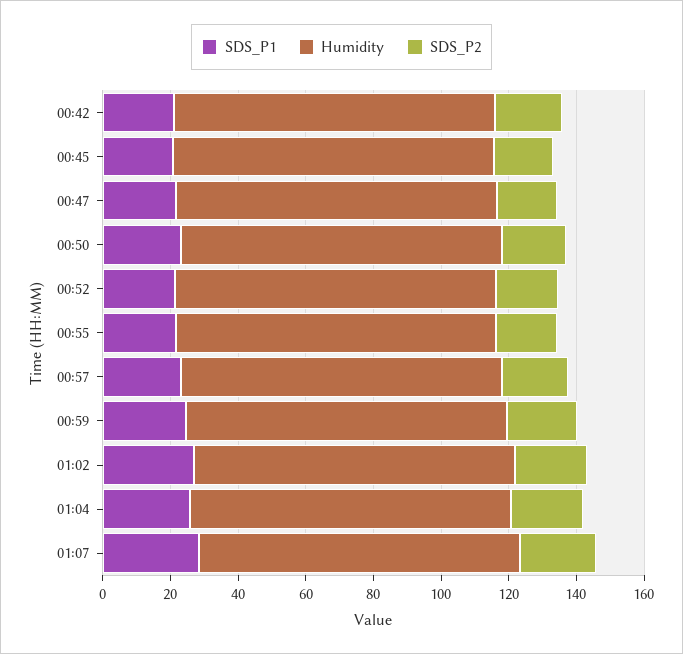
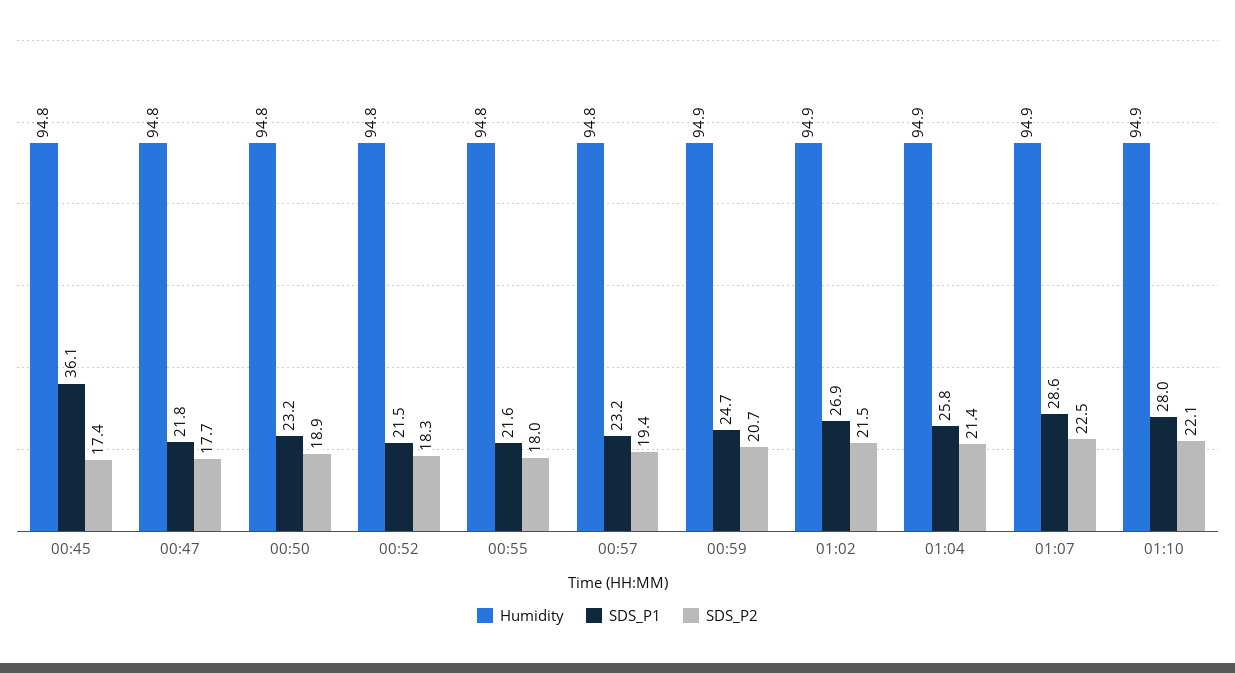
SDS_P1, 00:42: 20 -> none
Humidity, 00:42: 95 -> none
SDS_P2, 00:42: 20 -> none
SDS_P1, 00:45: 20 -> 36.1
Humidity, 01:10: none -> 94.9
SDS_P1, 01:10: none -> 28
SDS_P2, 01:10: none -> 22.1

